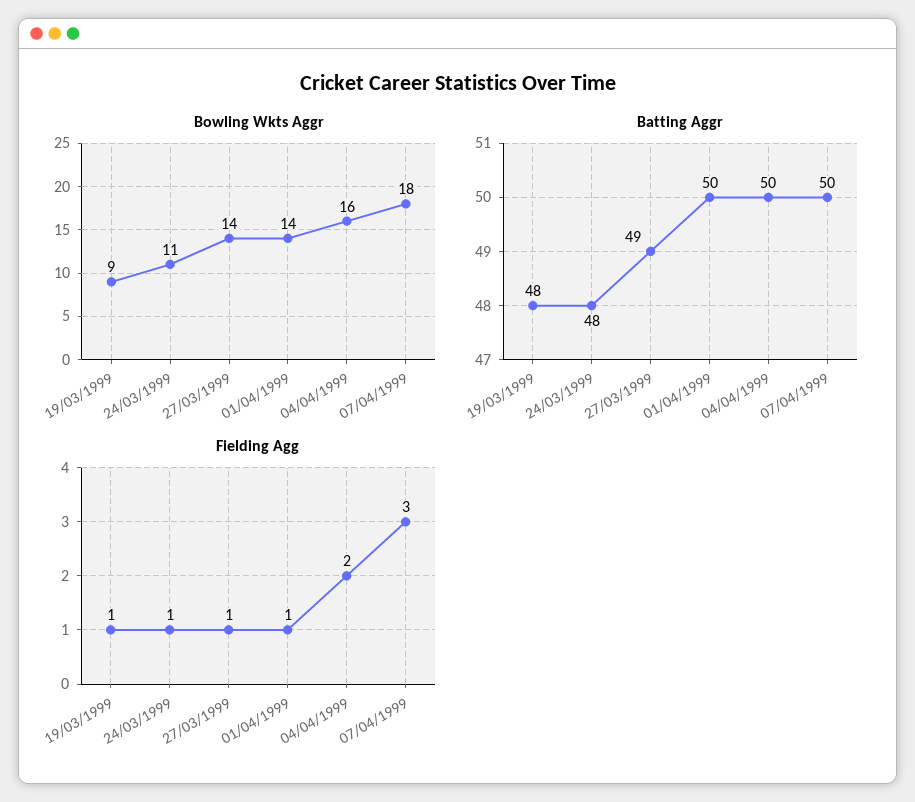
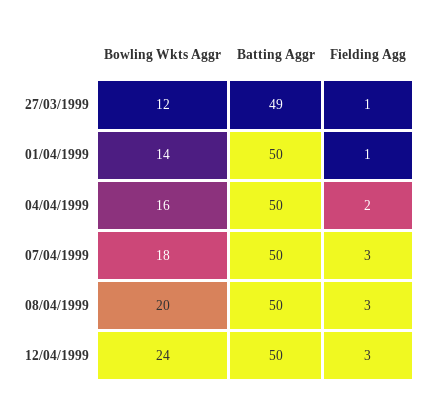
Bowling Wkts Aggr, 19/03/1999: 9 -> none
Bowling Wkts Aggr, 24/03/1999: 11 -> none
Bowling Wkts Aggr, 27/03/1999: 14 -> 12
Batting Aggr, 19/03/1999: 48 -> none
Batting Aggr, 24/03/1999: 48 -> none
Fielding Agg, 19/03/1999: 1 -> none
Fielding Agg, 24/03/1999: 1 -> none
Bowling Wkts Aggr, 08/04/1999: none -> 20
Batting Aggr, 08/04/1999: none -> 50
Fielding Agg, 08/04/1999: none -> 3
Bowling Wkts Aggr, 12/04/1999: none -> 24
Batting Aggr, 12/04/1999: none -> 50
Fielding Agg, 12/04/1999: none -> 3

